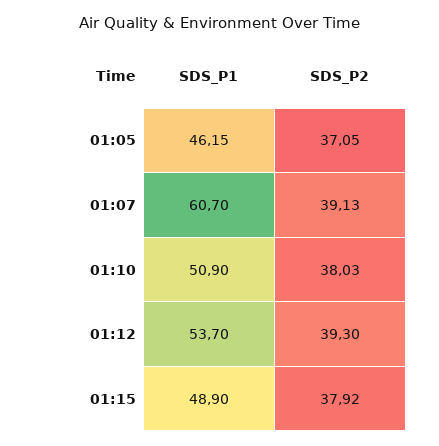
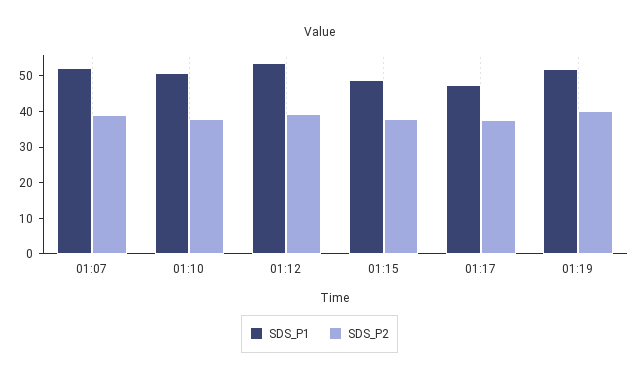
SDS_P1, 01:05: 46.15 -> none
SDS_P2, 01:05: 37.05 -> none
SDS_P1, 01:07: 60.7 -> 52.5
SDS_P1, 01:17: none -> 47.5
SDS_P2, 01:17: none -> 37.5
SDS_P1, 01:19: none -> 52.5
SDS_P2, 01:19: none -> 40

